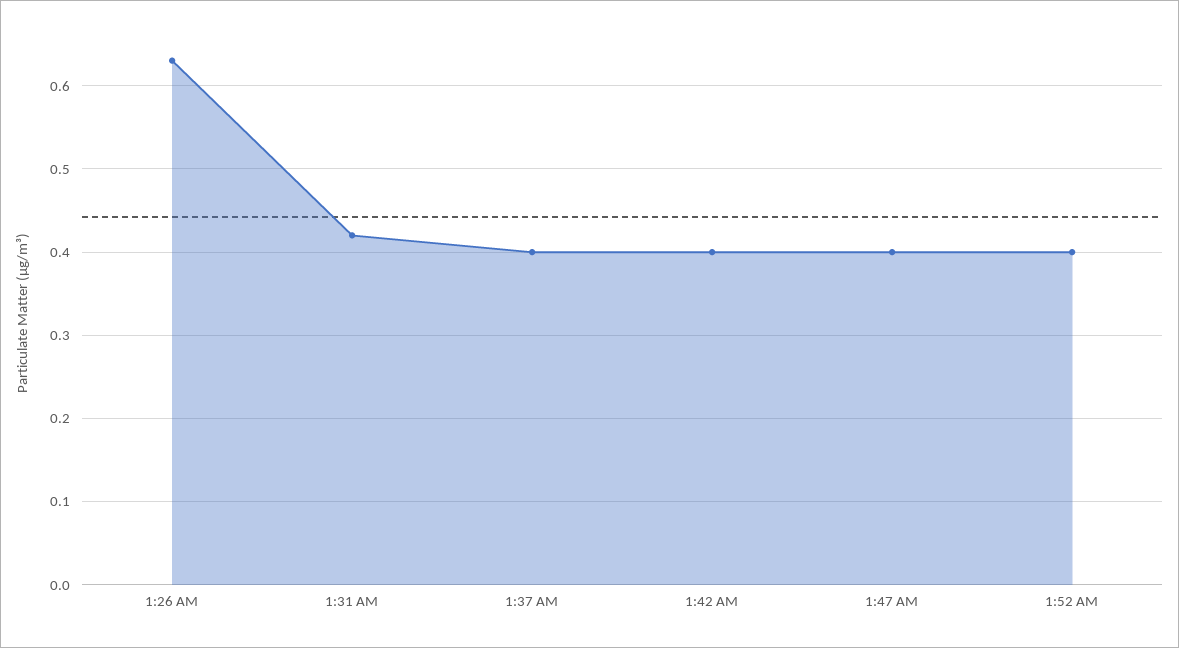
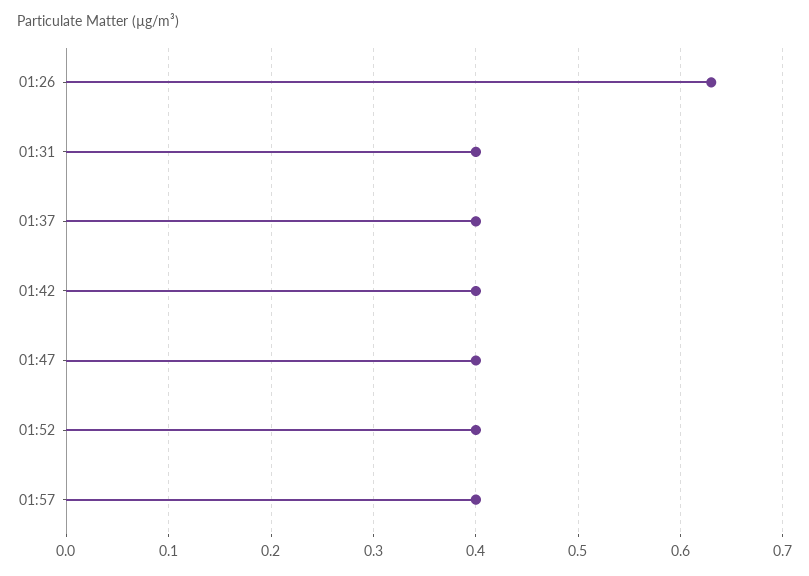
1:31 AM: 0.42 -> 0.4
01:57: none -> 0.4

